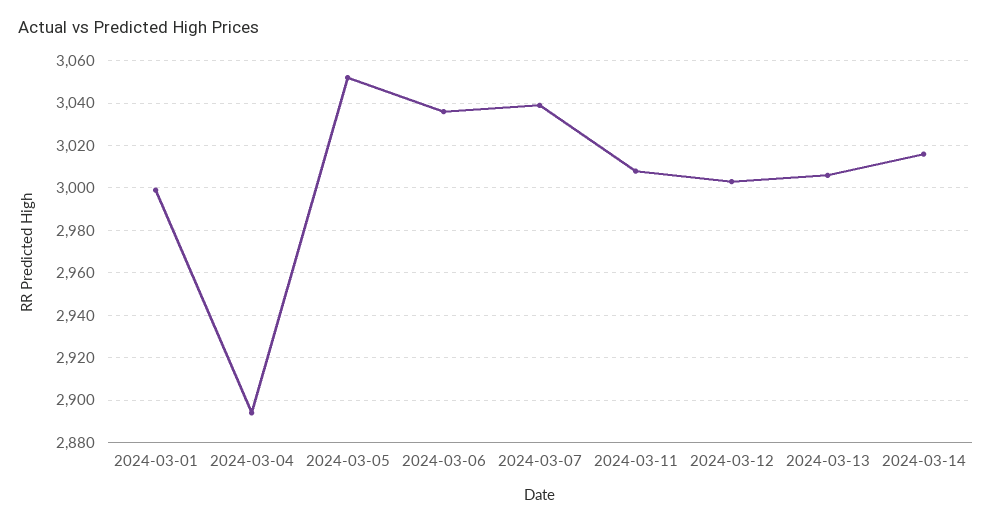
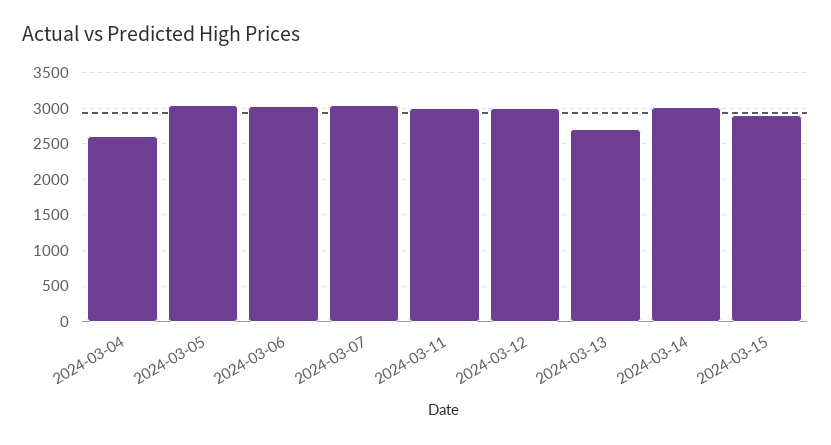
2024-03-01: 3000 -> none
2024-03-04: 2895 -> 2600
2024-03-13: 3005 -> 2700
2024-03-15: none -> 2900

